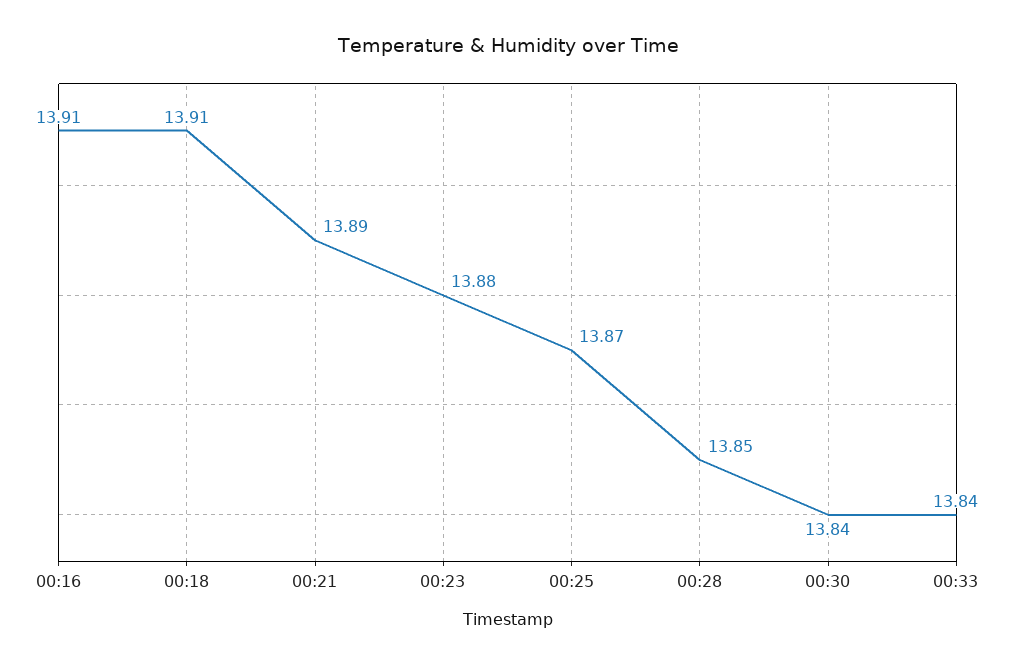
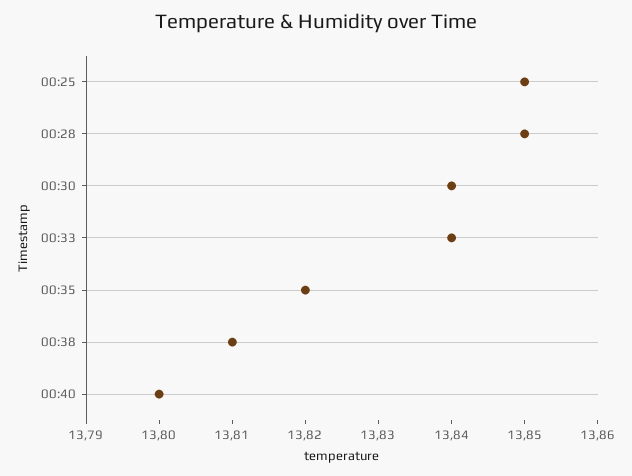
00:16: 13.91 -> none
00:18: 13.91 -> none
00:21: 13.89 -> none
00:23: 13.88 -> none
00:25: 13.87 -> 13.85
00:35: none -> 13.82
00:38: none -> 13.81
00:40: none -> 13.8

